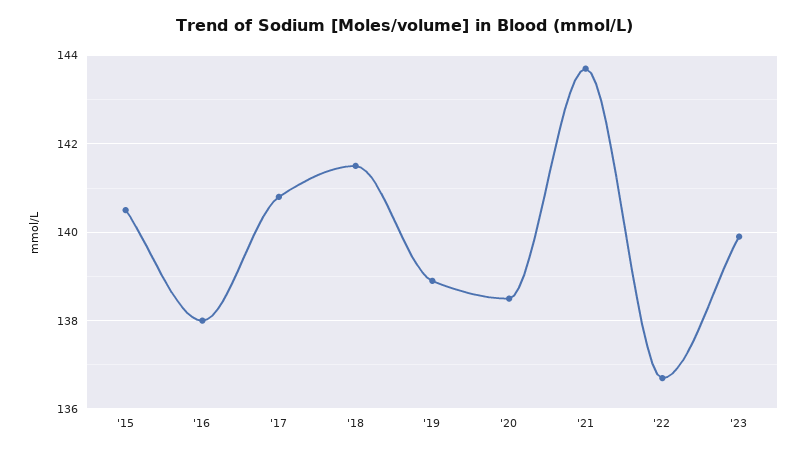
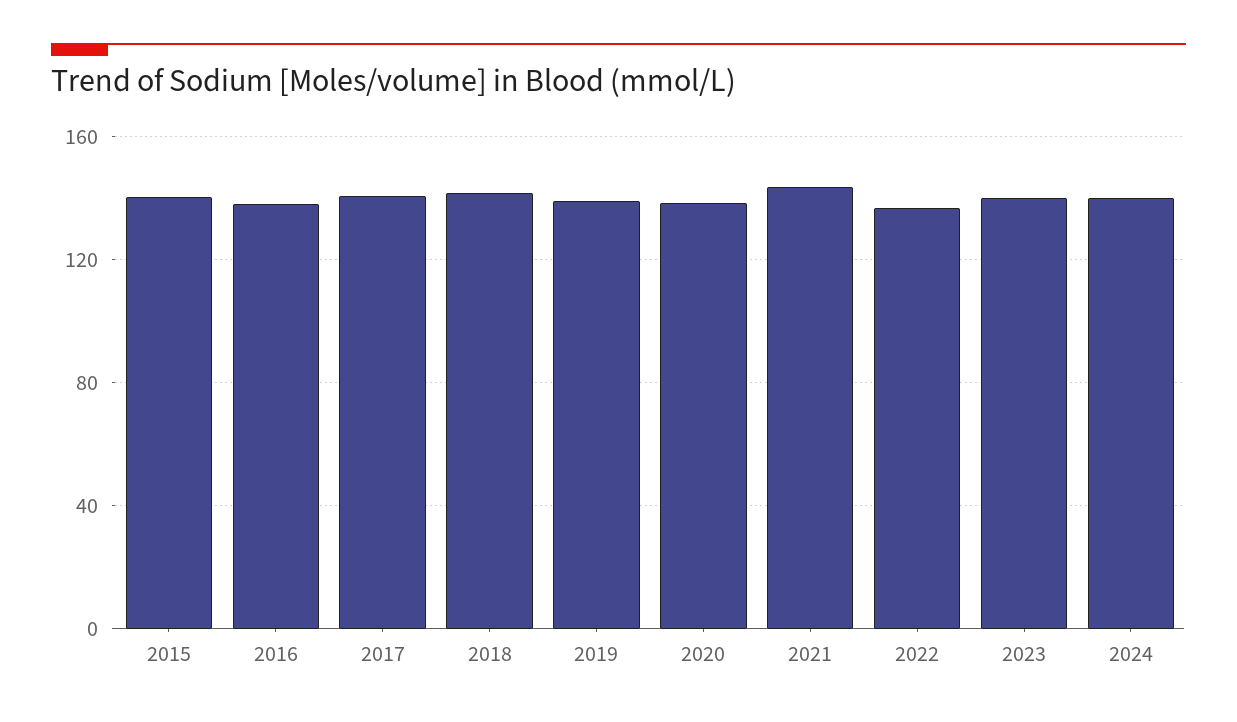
2024: none -> 140

